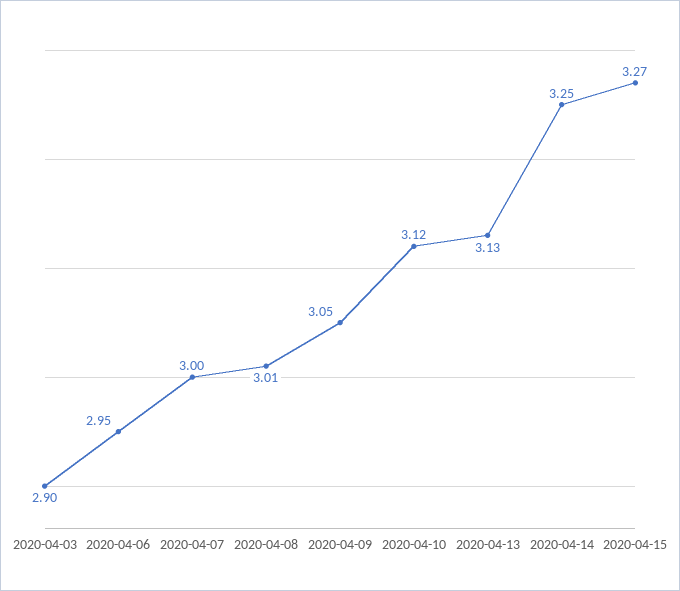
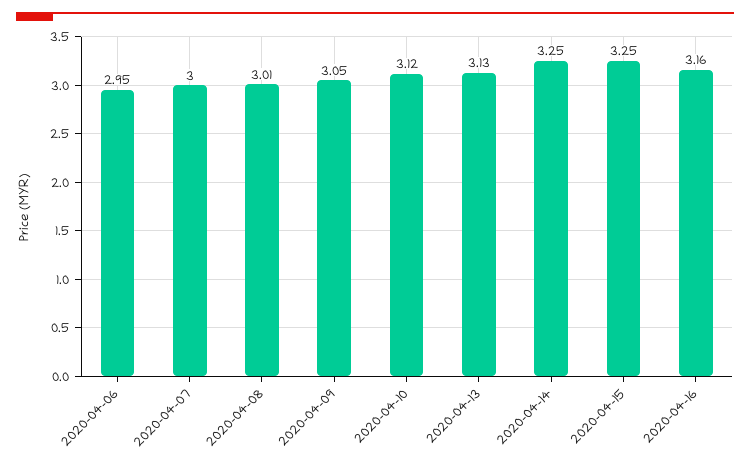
2020-04-03: 2.9 -> none
2020-04-15: 3.27 -> 3.25
2020-04-16: none -> 3.16

